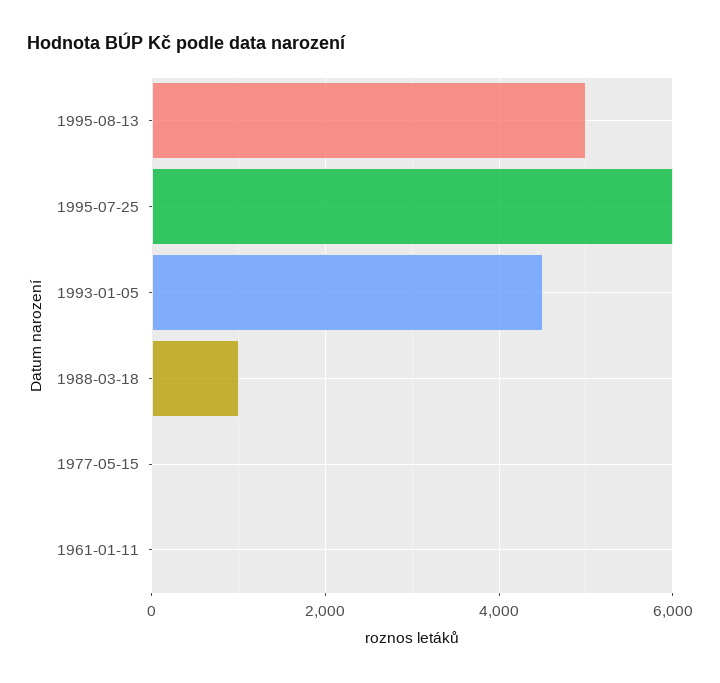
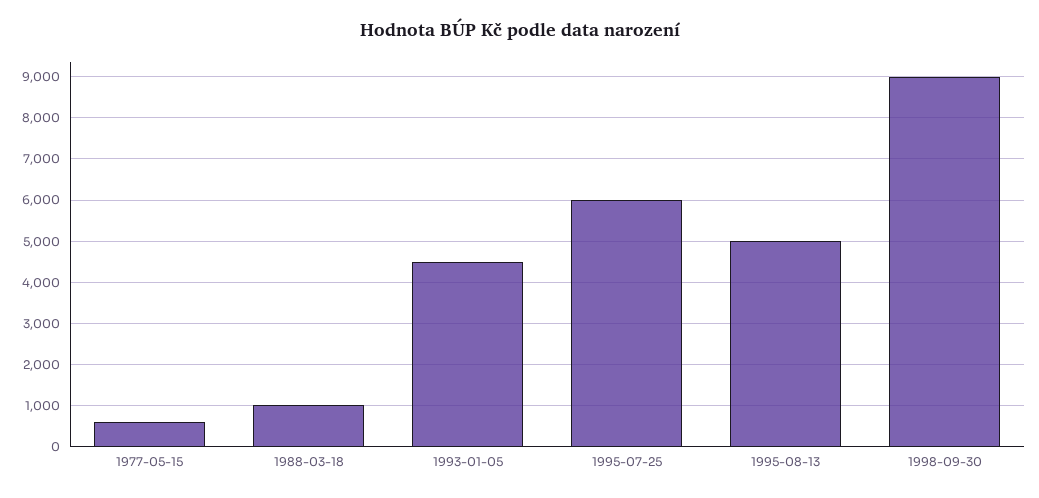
1977-05-15: 0 -> 600
1961-01-11: 0 -> none
1998-09-30: none -> 9000

